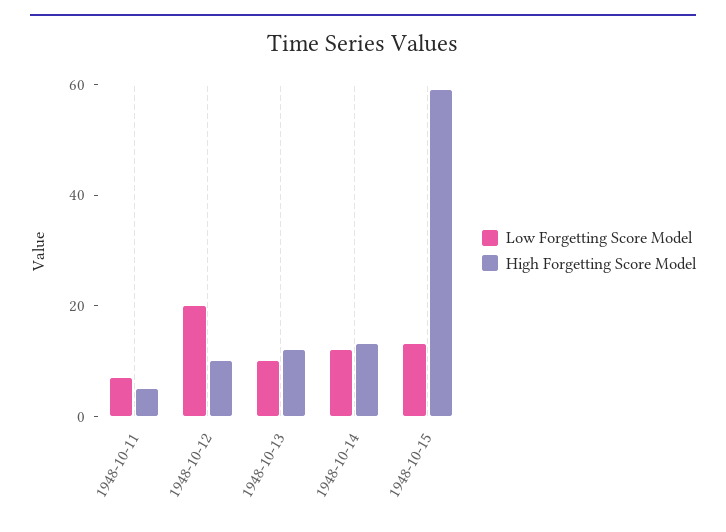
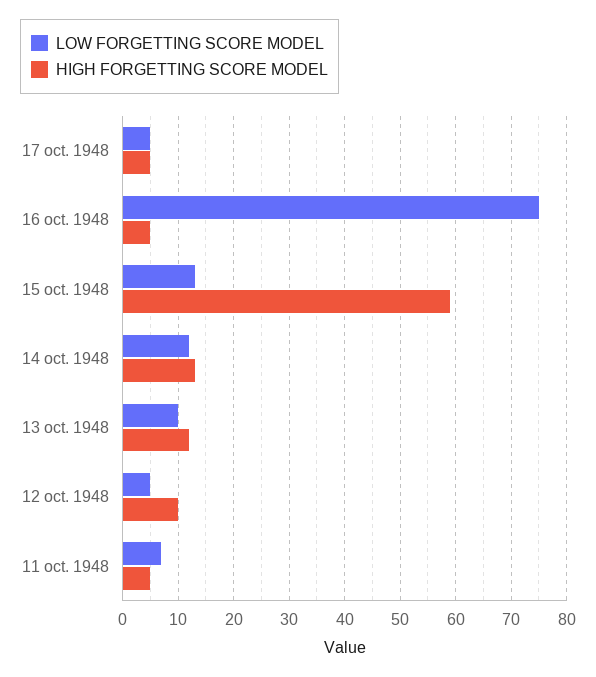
Low Forgetting Score Model, 1948-10-12: 20 -> 5
Low Forgetting Score Model, 17 oct. 1948: none -> 5
High Forgetting Score Model, 17 oct. 1948: none -> 5
Low Forgetting Score Model, 16 oct. 1948: none -> 75
High Forgetting Score Model, 16 oct. 1948: none -> 5

